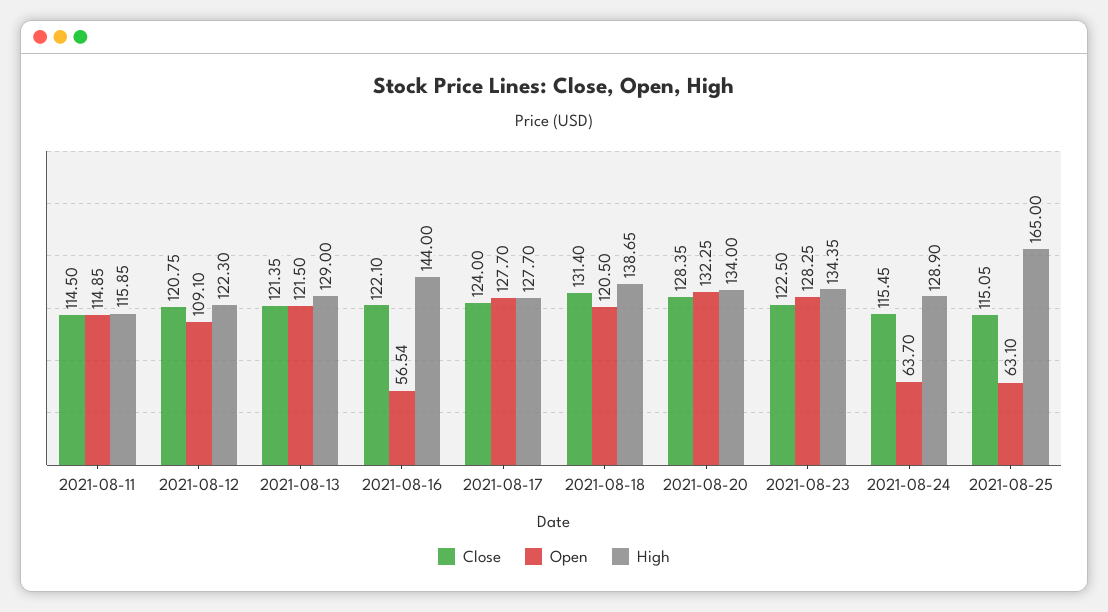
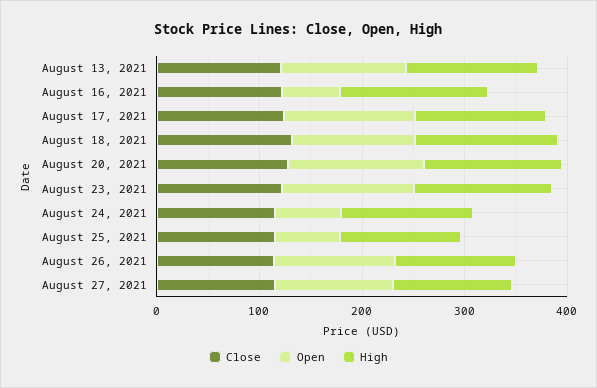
Close, 2021-08-11: 114.5 -> none
Open, 2021-08-11: 114.85 -> none
High, 2021-08-11: 115.85 -> none
Close, 2021-08-12: 120.75 -> none
Open, 2021-08-12: 109.1 -> none
High, 2021-08-12: 122.3 -> none
High, 2021-08-25: 165 -> 120
Close, August 26, 2021: none -> 120
Open, August 26, 2021: none -> 120
High, August 26, 2021: none -> 120
Close, August 27, 2021: none -> 120
Open, August 27, 2021: none -> 120
High, August 27, 2021: none -> 120

